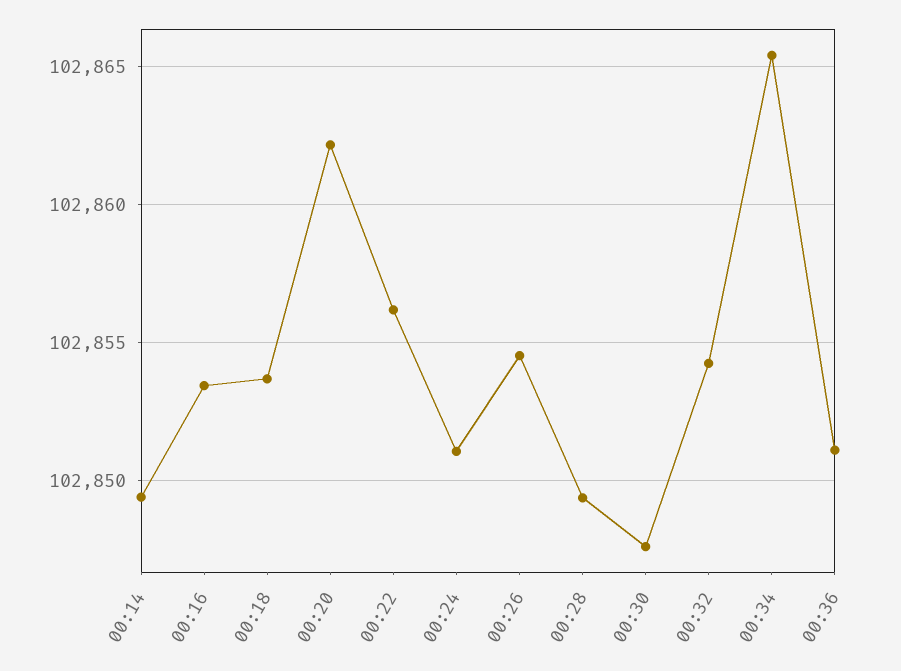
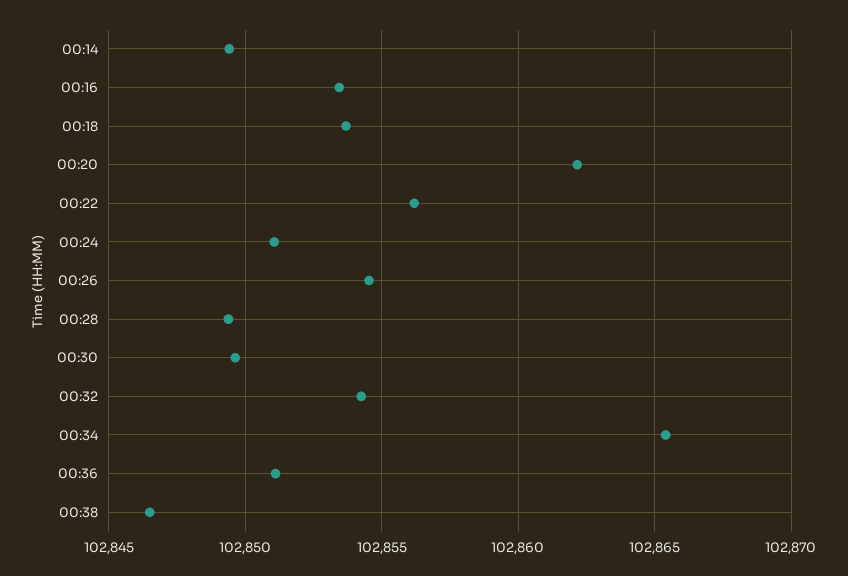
00:30: 102847.5 -> 102849.5
00:38: none -> 102846.5

